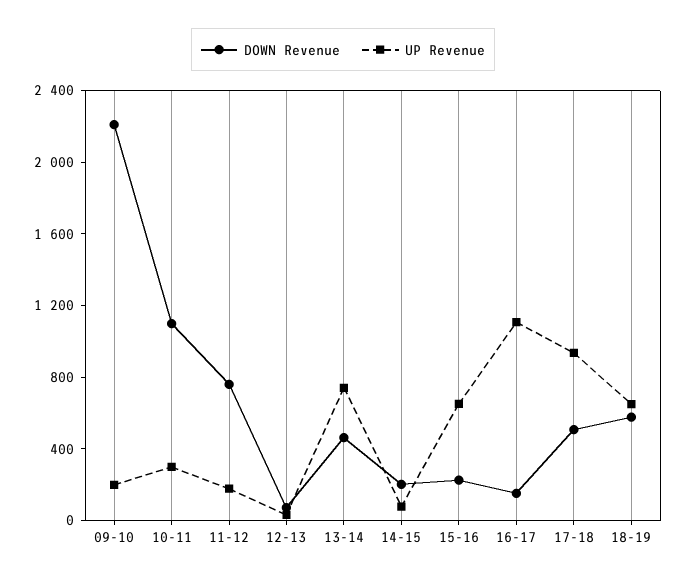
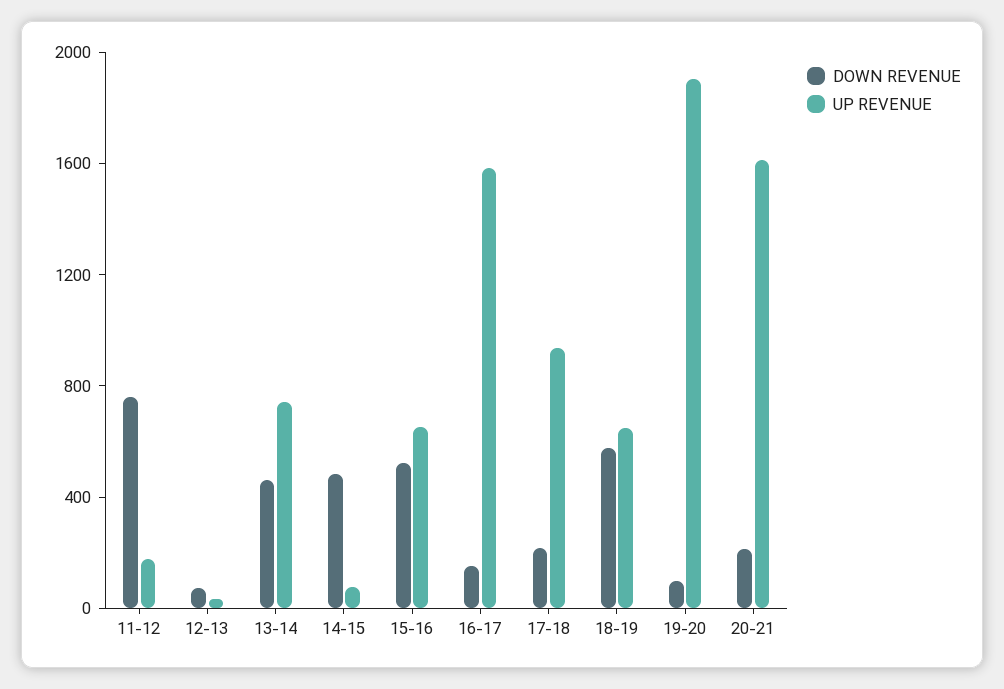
DOWN Revenue, 09-10: 2200 -> none
UP Revenue, 09-10: 200 -> none
DOWN Revenue, 10-11: 1100 -> none
UP Revenue, 10-11: 300 -> none
DOWN Revenue, 14-15: 200 -> 500
DOWN Revenue, 15-16: 200 -> 500
UP Revenue, 16-17: 1100 -> 1600
DOWN Revenue, 17-18: 500 -> 200
DOWN Revenue, 19-20: none -> 100
UP Revenue, 19-20: none -> 1900
DOWN Revenue, 20-21: none -> 200
UP Revenue, 20-21: none -> 1600

